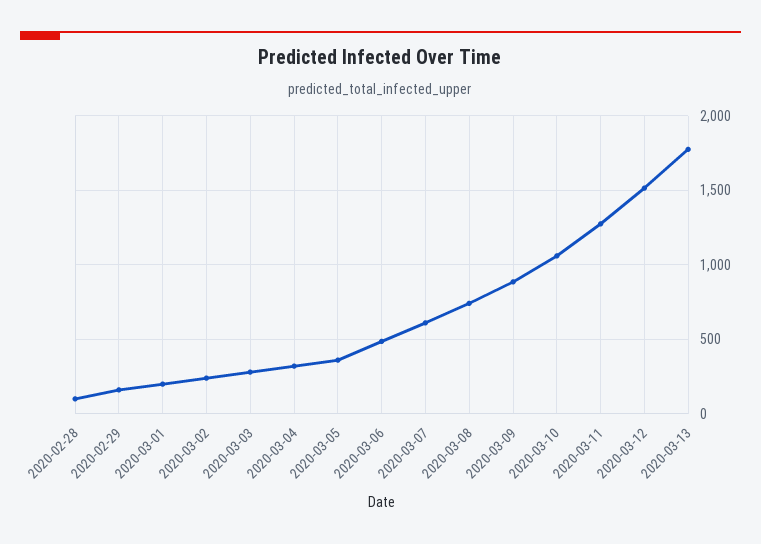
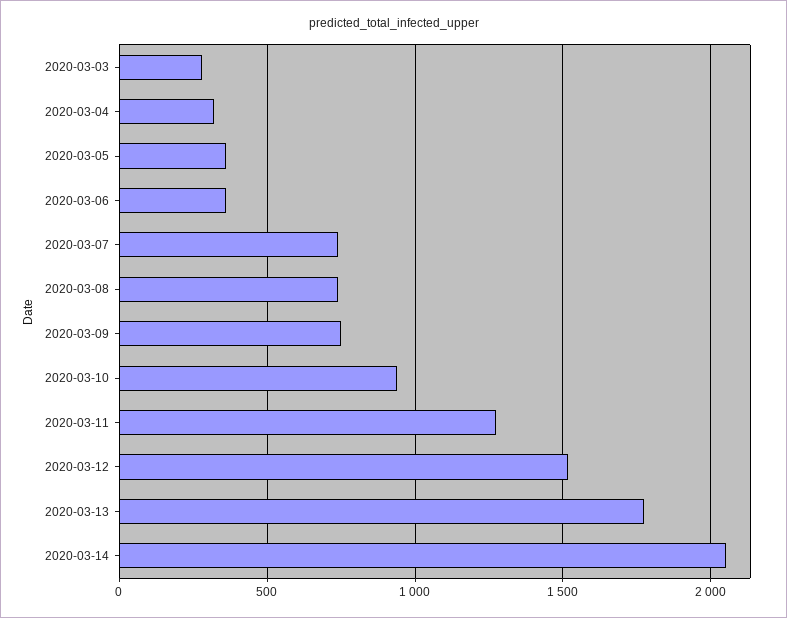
2020-02-28: 100 -> none
2020-02-29: 150 -> none
2020-03-01: 200 -> none
2020-03-02: 250 -> none
2020-03-06: 500 -> 350
2020-03-07: 600 -> 750
2020-03-09: 900 -> 750
2020-03-10: 1050 -> 950
2020-03-14: none -> 2050

